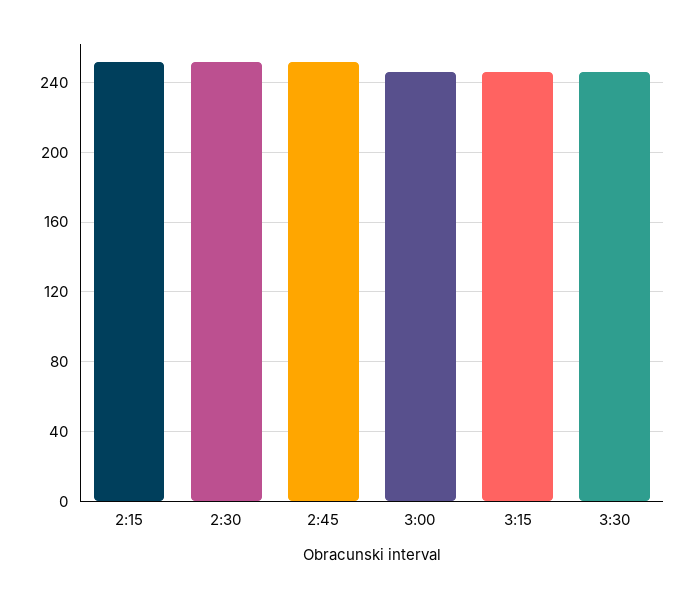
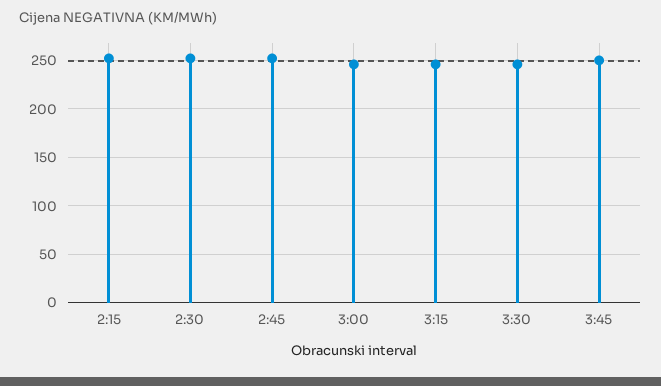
3:45: none -> 250

